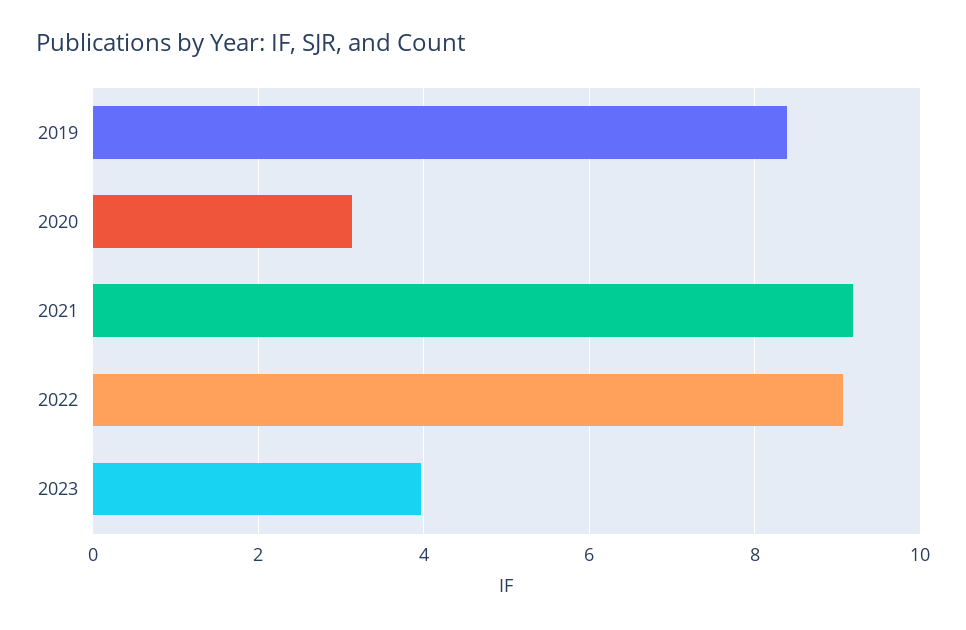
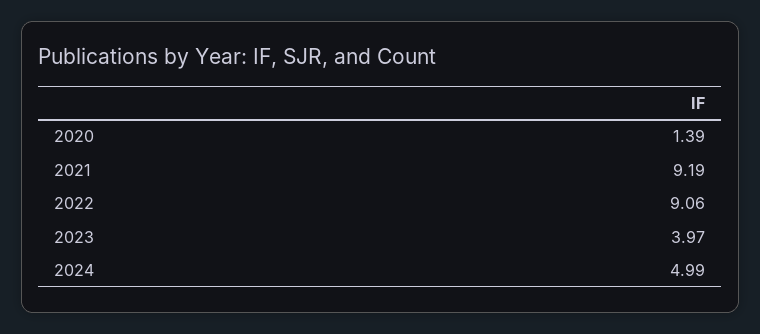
2019: 8.4 -> none
2020: 3.2 -> 1.39
2024: none -> 4.99

